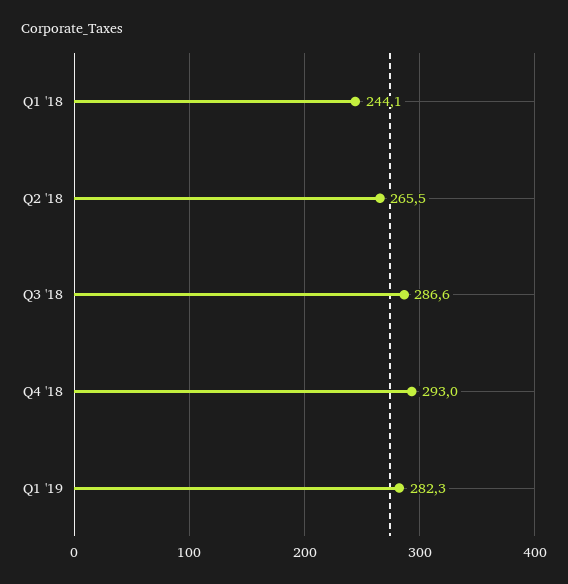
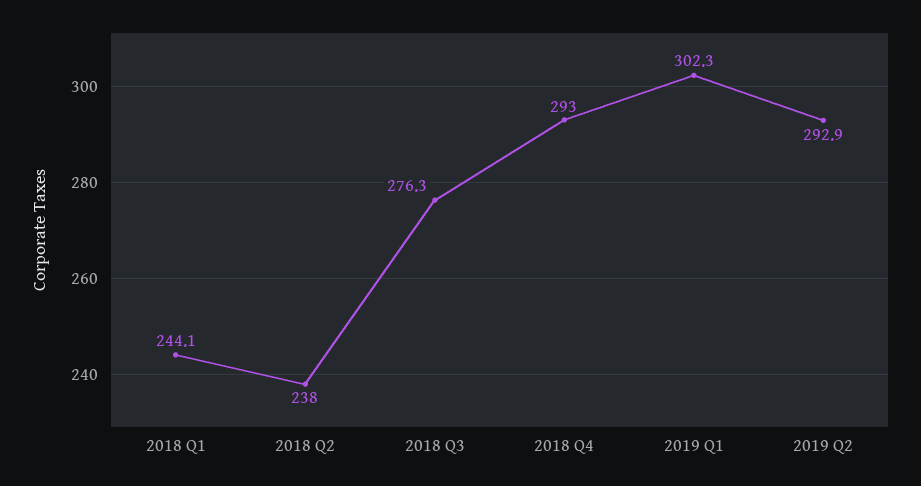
Q2 '18: 265.5 -> 238
Q3 '18: 286.6 -> 276.3
Q1 '19: 282.3 -> 302.3
2019 Q2: none -> 292.9

